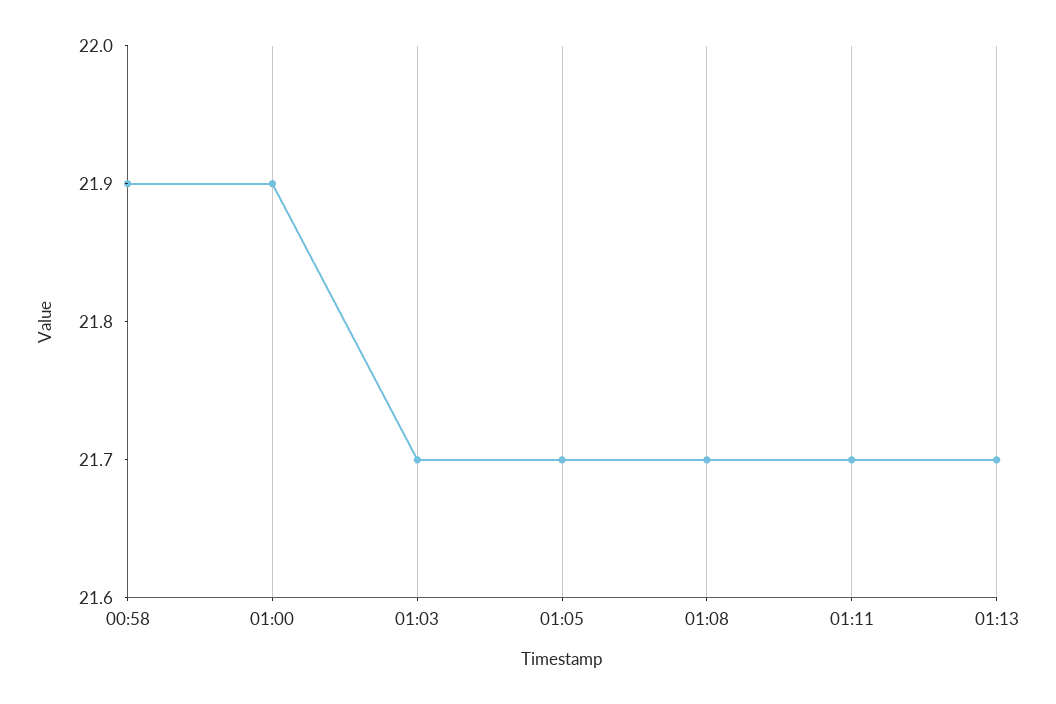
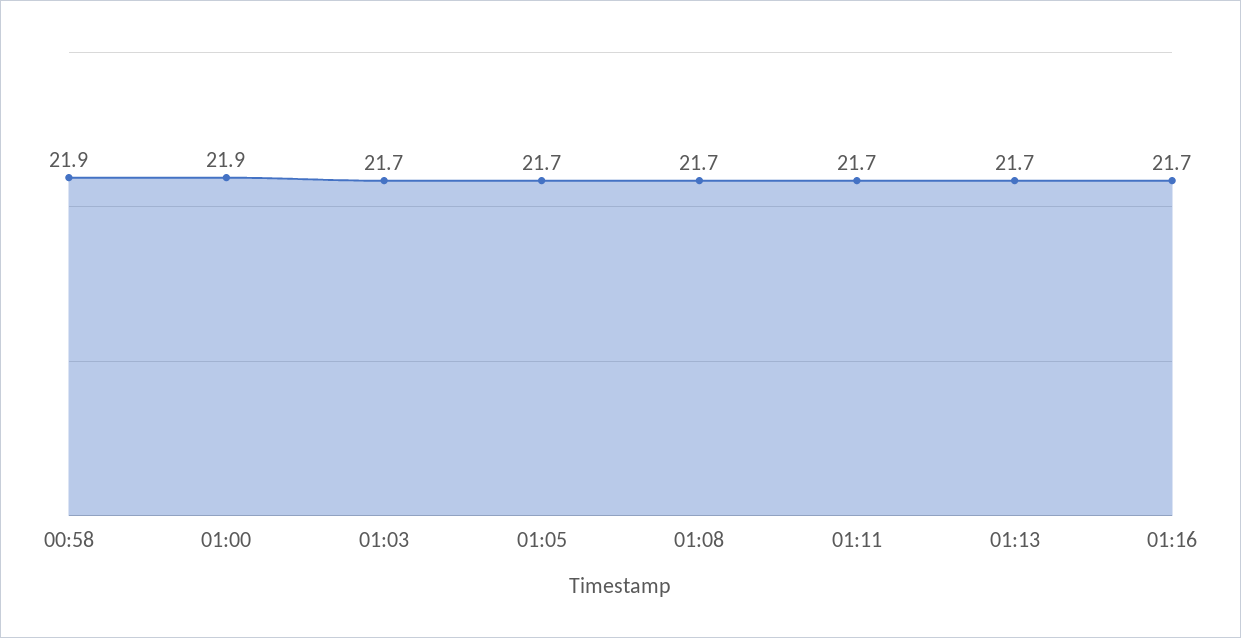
01:16: none -> 21.7

